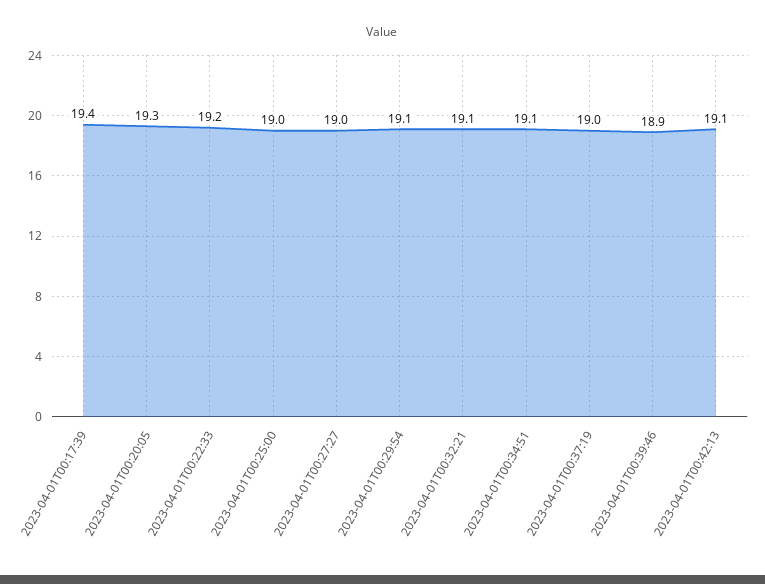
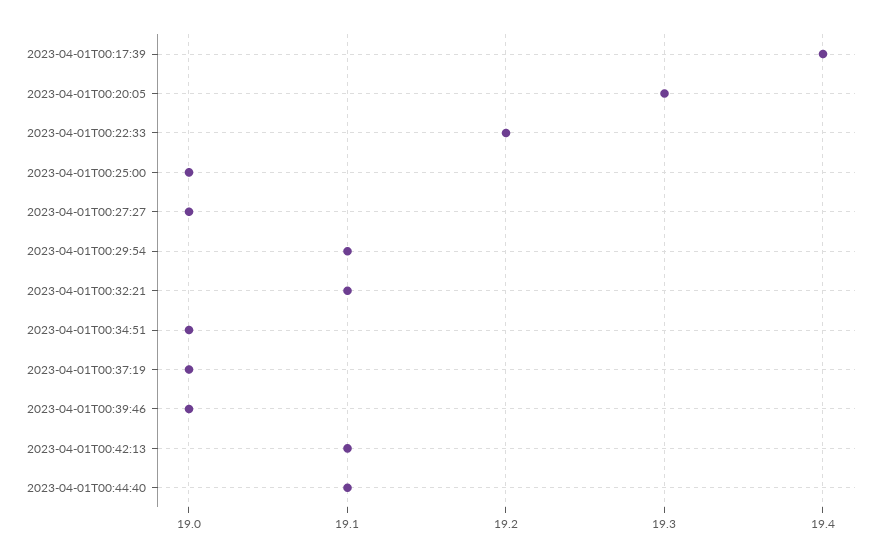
2023-04-01T00:34:51: 19.1 -> 19
2023-04-01T00:39:46: 18.9 -> 19
2023-04-01T00:44:40: none -> 19.1

